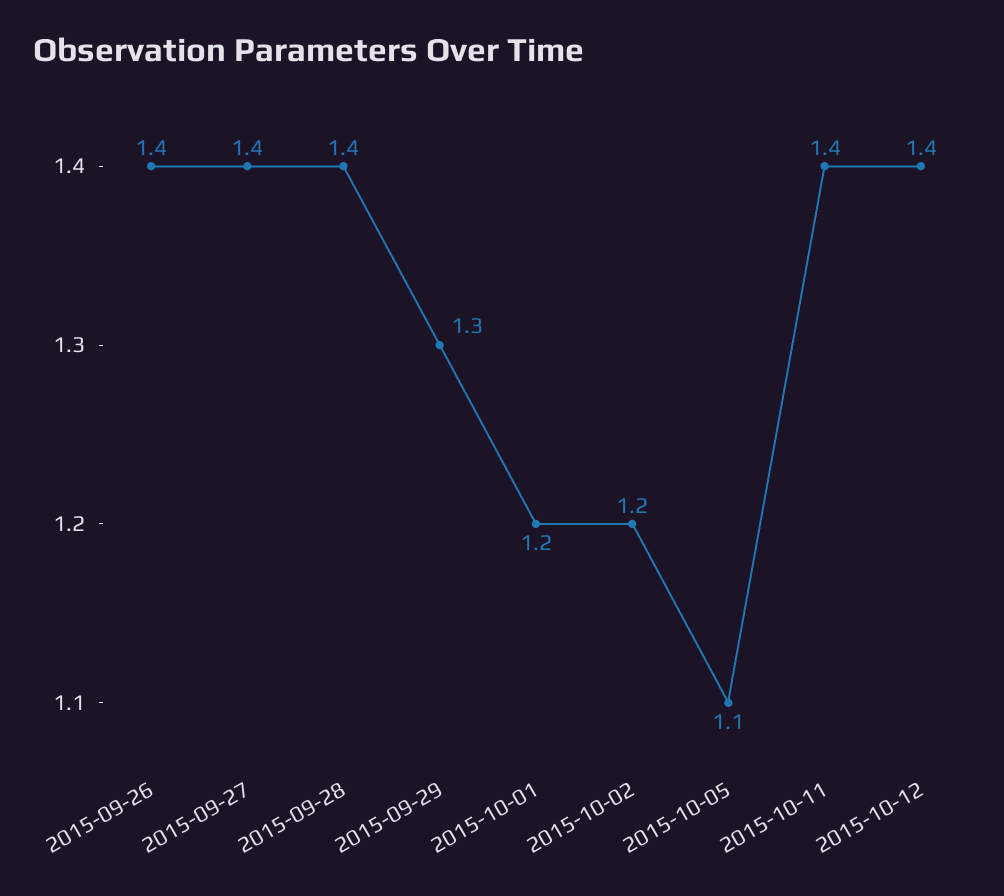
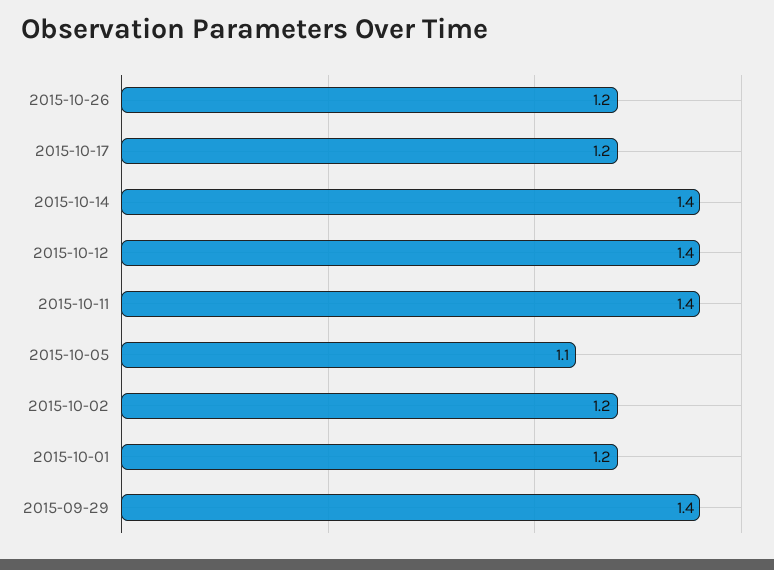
2015-09-26: 1.4 -> none
2015-09-27: 1.4 -> none
2015-09-28: 1.4 -> none
2015-09-29: 1.3 -> 1.4
2015-10-26: none -> 1.2
2015-10-17: none -> 1.2
2015-10-14: none -> 1.4

